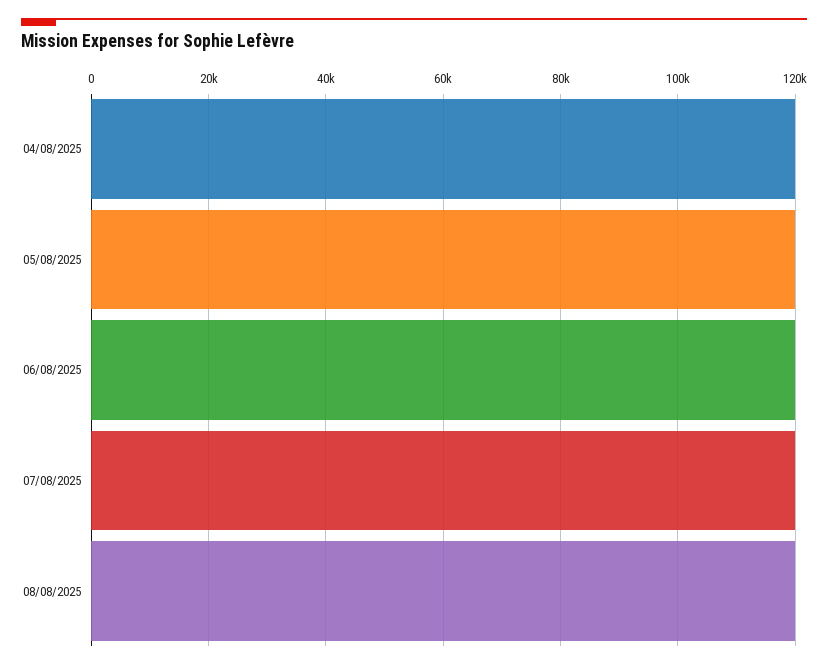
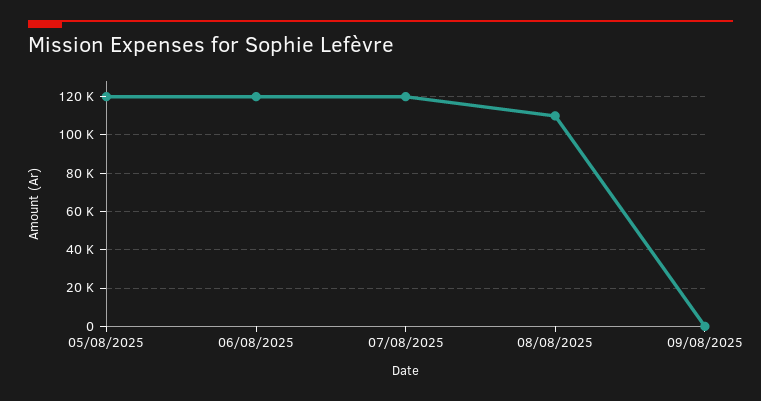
04/08/2025: 120000 -> none
08/08/2025: 120000 -> 110000
09/08/2025: none -> 0

